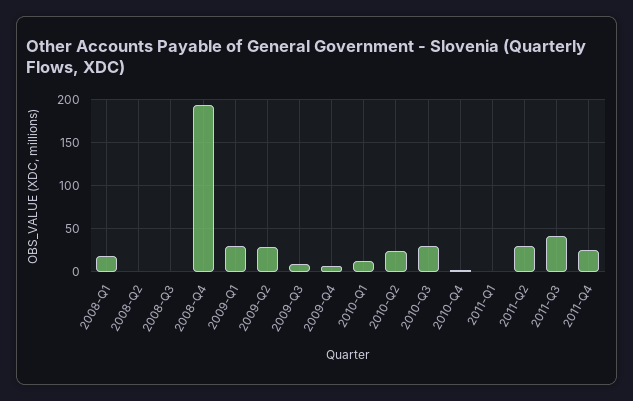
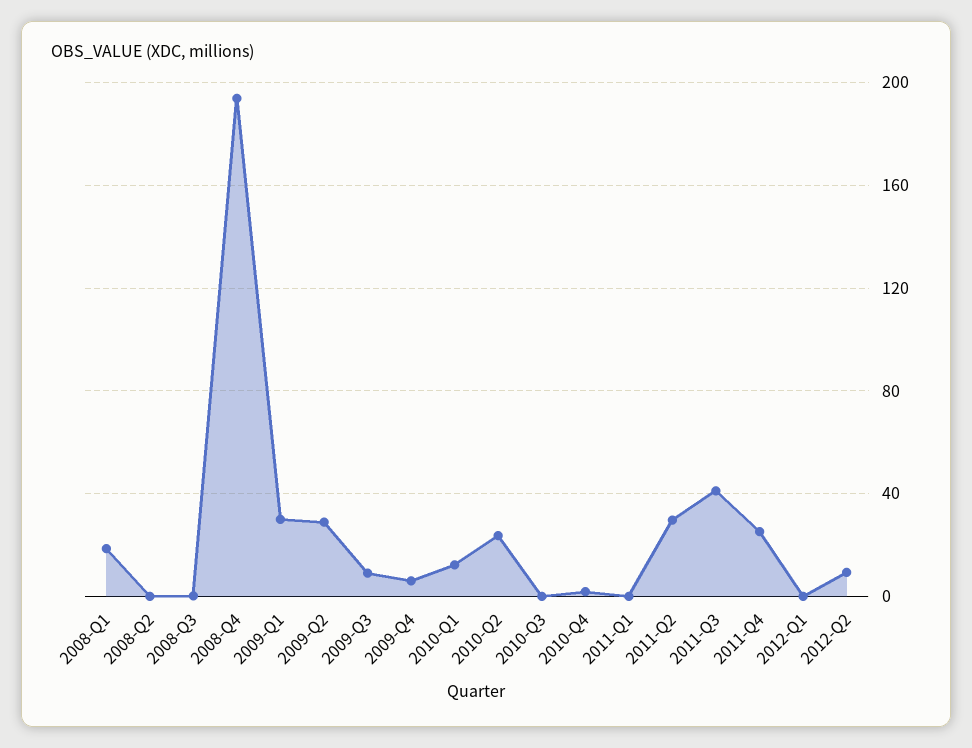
2010-Q3: 30 -> 0
2012-Q1: none -> 0
2012-Q2: none -> 10

